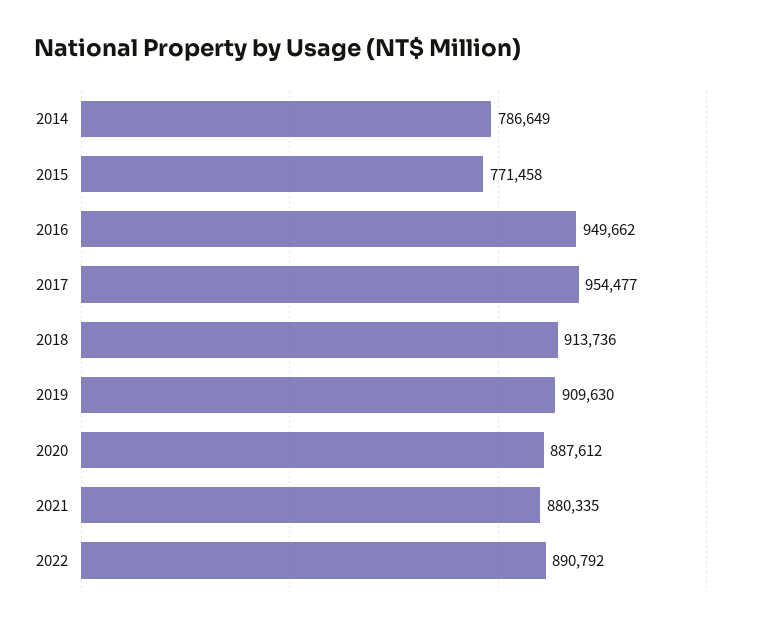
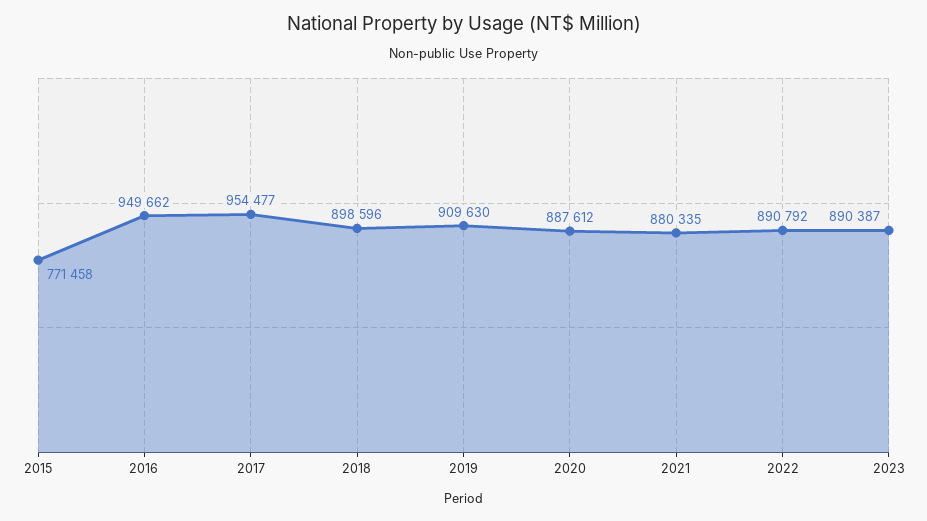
2014: 786649 -> none
2018: 913736 -> 898596
2023: none -> 890387

